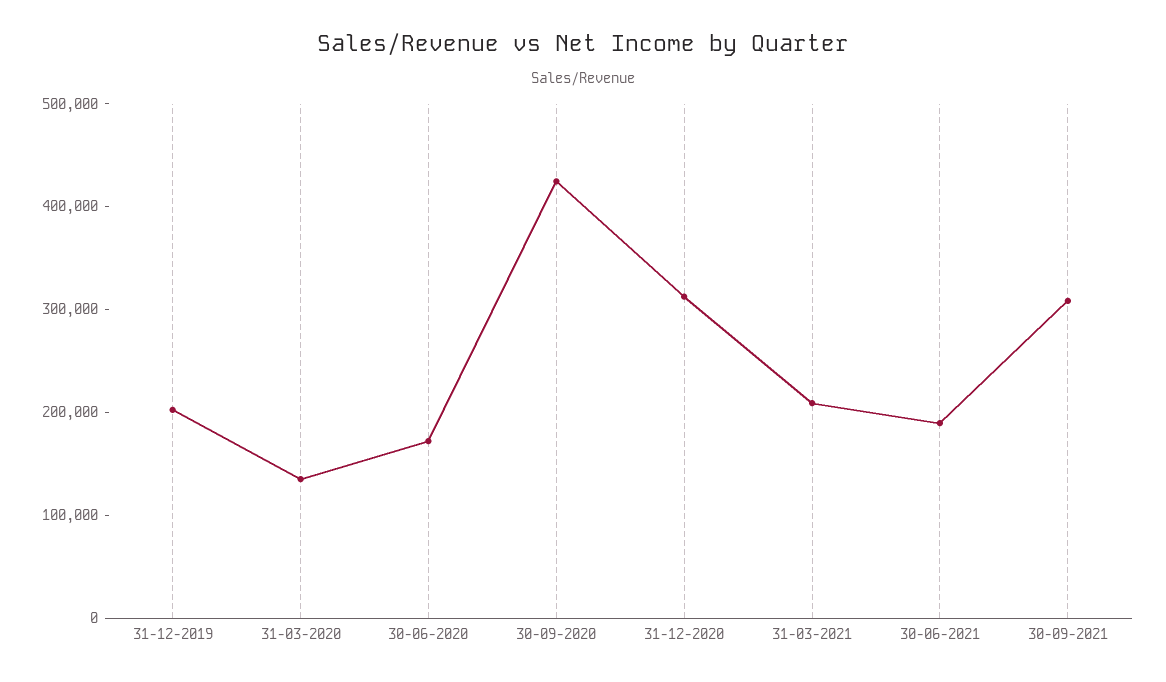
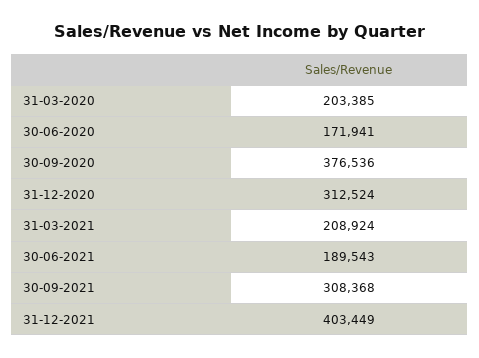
31-12-2019: 200000 -> none
31-03-2020: 140000 -> 203385
30-09-2020: 420000 -> 376536
31-12-2021: none -> 403449

